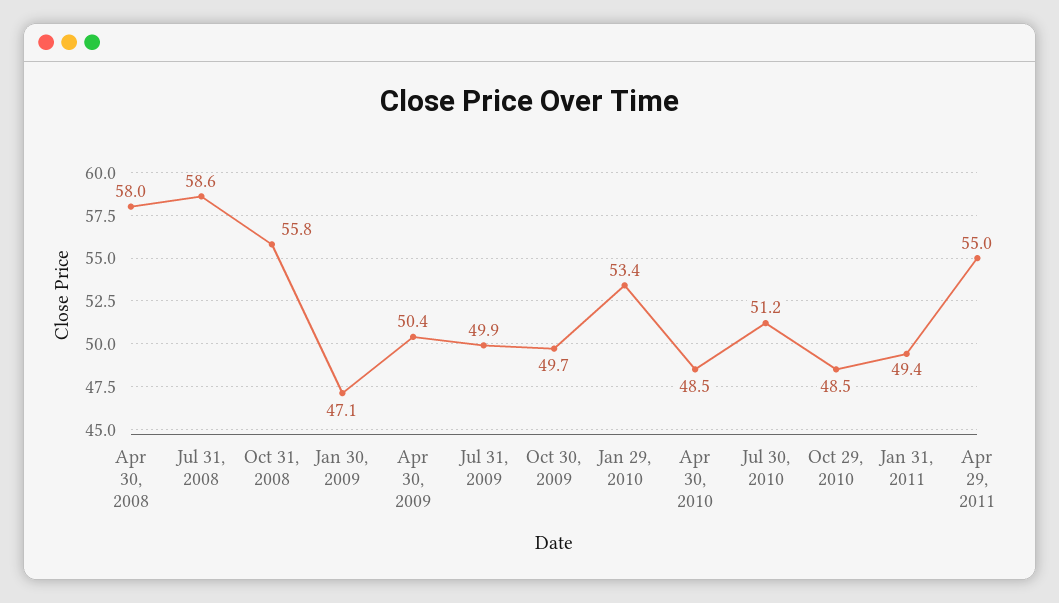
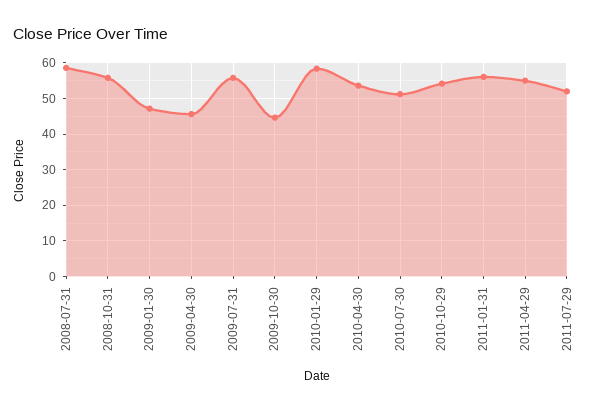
Apr 30, 2008: 58 -> none
Apr 30, 2009: 50.4 -> 46
Jul 31, 2009: 49.9 -> 56
Oct 30, 2009: 49.7 -> 44
Jan 29, 2010: 53.4 -> 58
Apr 30, 2010: 48.5 -> 54
Oct 29, 2010: 48.5 -> 54
Jan 31, 2011: 49.4 -> 56
2011-07-29: none -> 52

